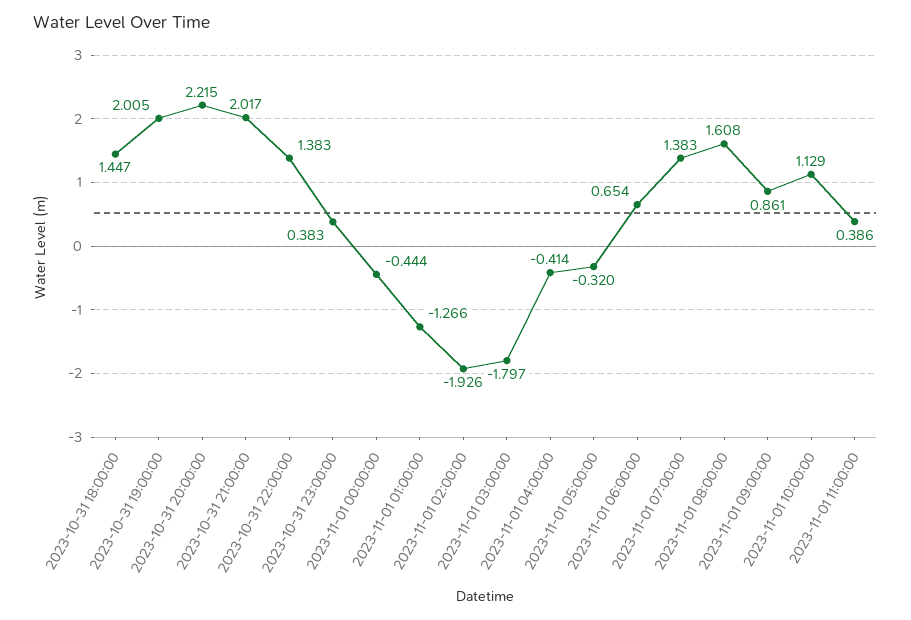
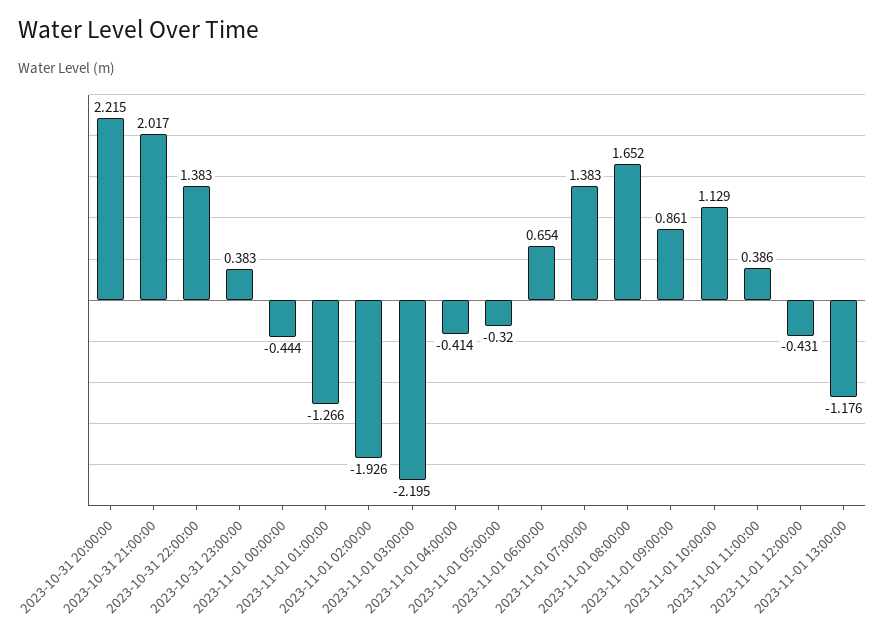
2023-10-31 18:00:00: 1.447 -> none
2023-10-31 19:00:00: 2.005 -> none
2023-11-01 03:00:00: -1.797 -> -2.195
2023-11-01 08:00:00: 1.608 -> 1.652
2023-11-01 12:00:00: none -> -0.431
2023-11-01 13:00:00: none -> -1.176

